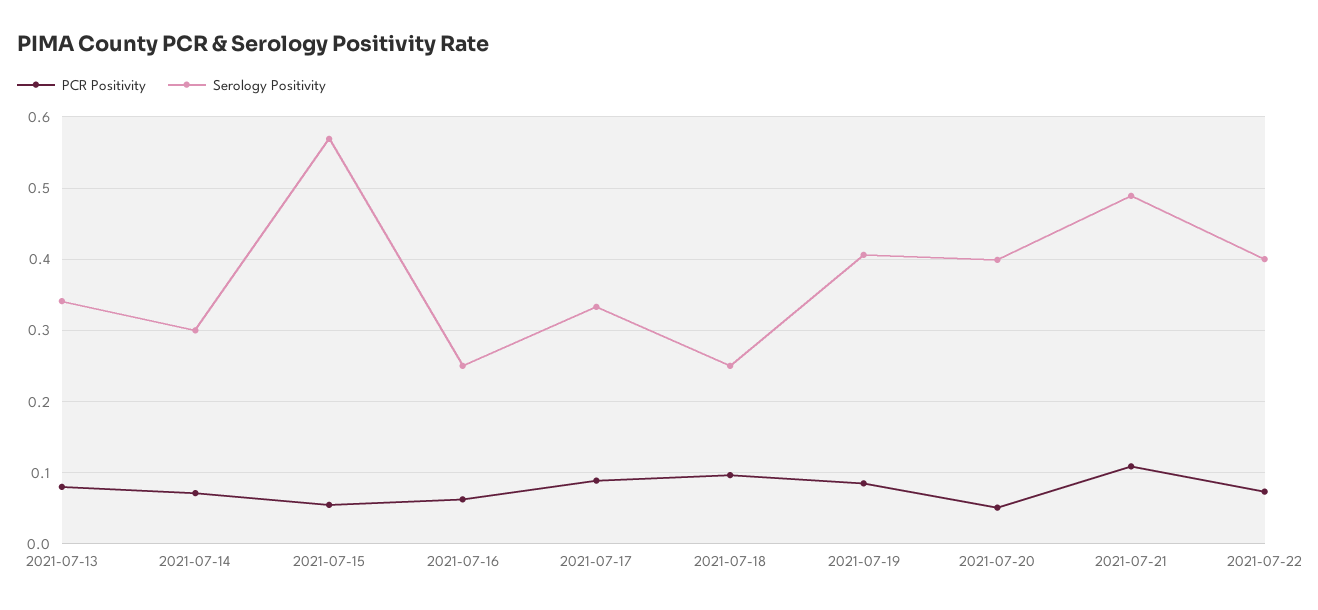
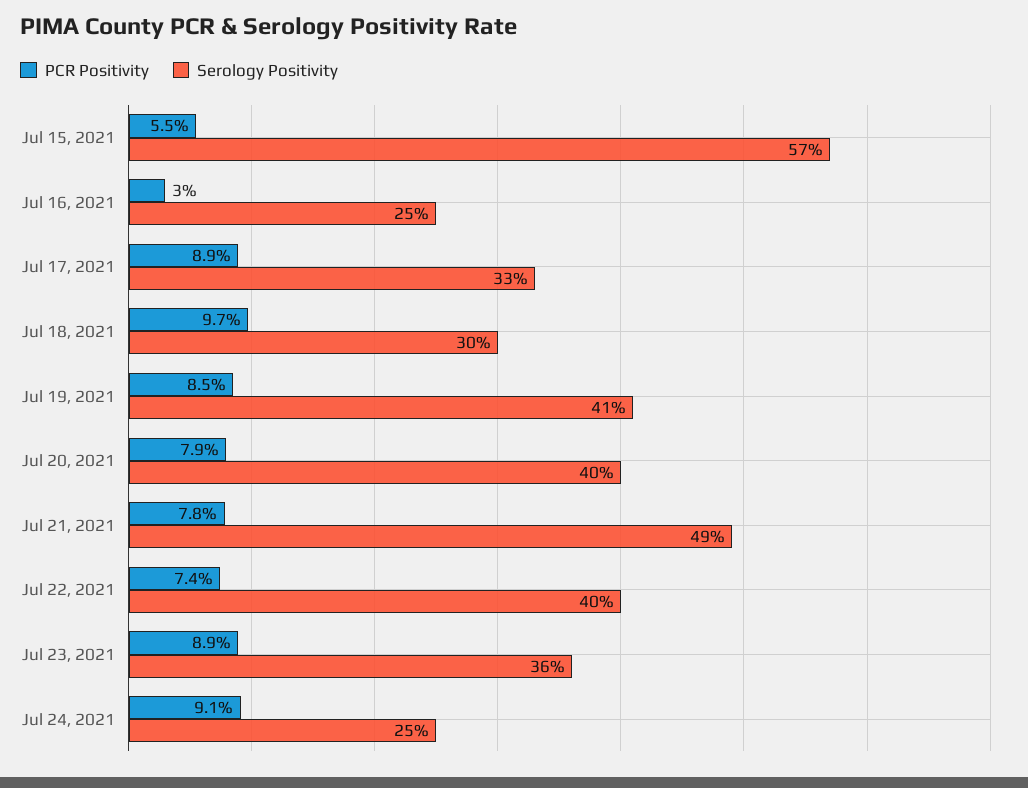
PCR Positivity, 2021-07-13: 0.08 -> none
Serology Positivity, 2021-07-13: 0.34 -> none
PCR Positivity, 2021-07-14: 0.07 -> none
Serology Positivity, 2021-07-14: 0.3 -> none
PCR Positivity, 2021-07-16: 0.06 -> 0.03
Serology Positivity, 2021-07-18: 0.25 -> 0.3
PCR Positivity, 2021-07-20: 0.05 -> 0.079
PCR Positivity, 2021-07-21: 0.11 -> 0.078
PCR Positivity, Jul 23, 2021: none -> 0.089
Serology Positivity, Jul 23, 2021: none -> 0.36
PCR Positivity, Jul 24, 2021: none -> 0.091
Serology Positivity, Jul 24, 2021: none -> 0.25

